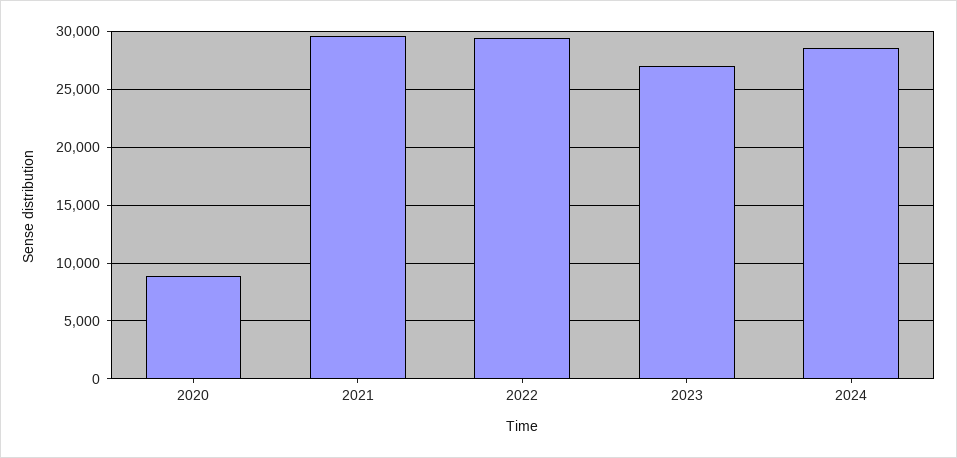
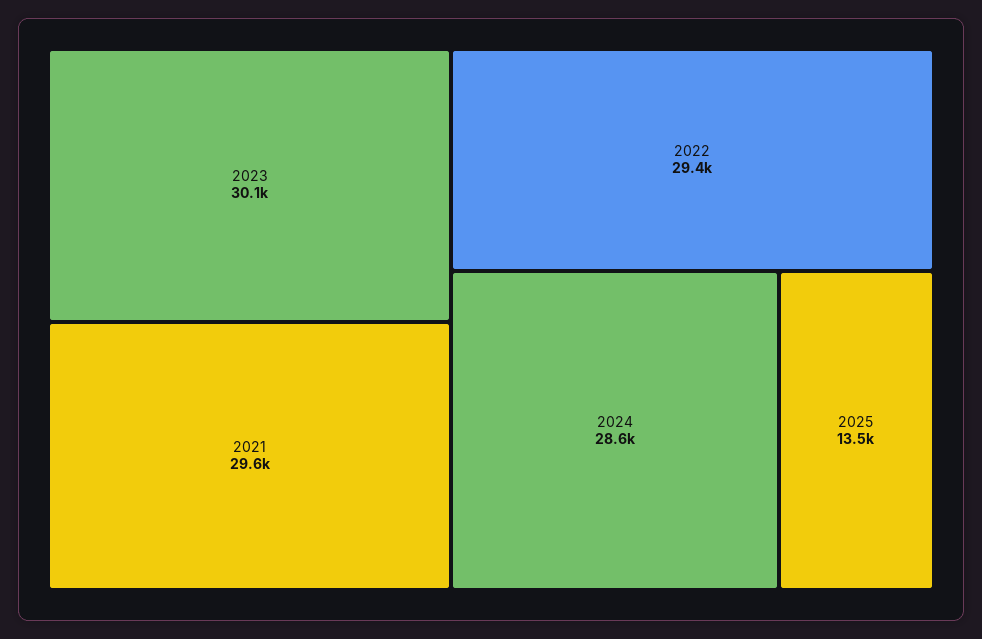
2020: 9000 -> none
2023: 27000 -> 30100
2025: none -> 13500

